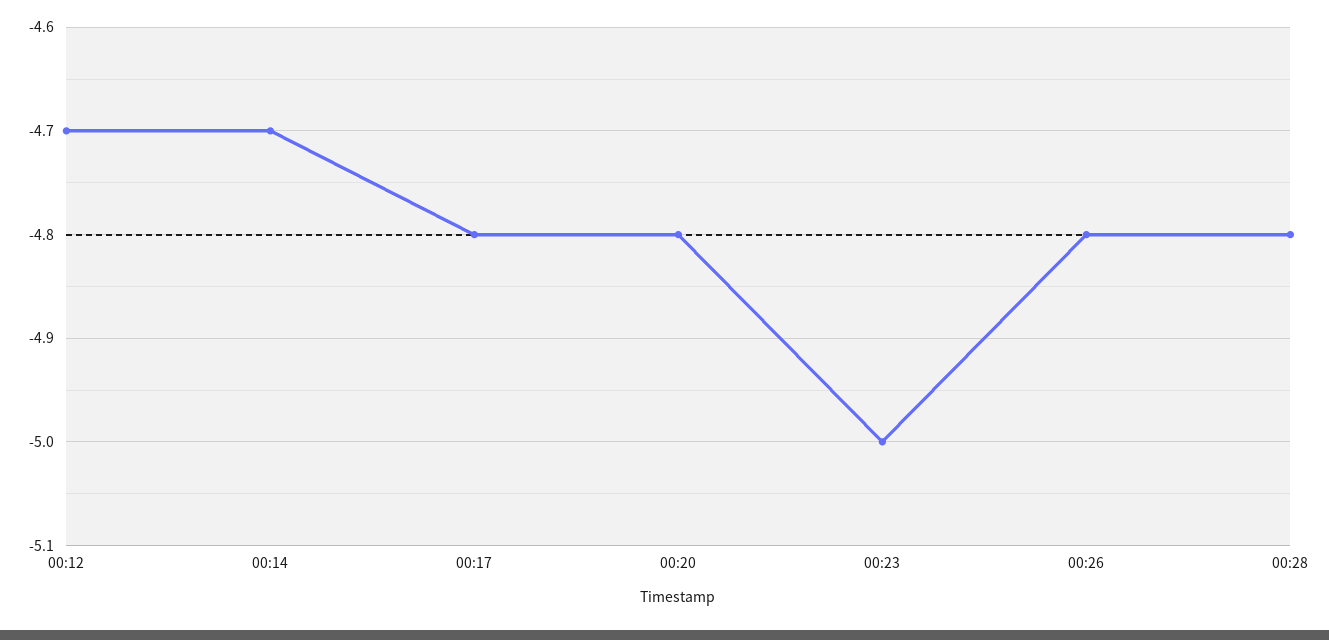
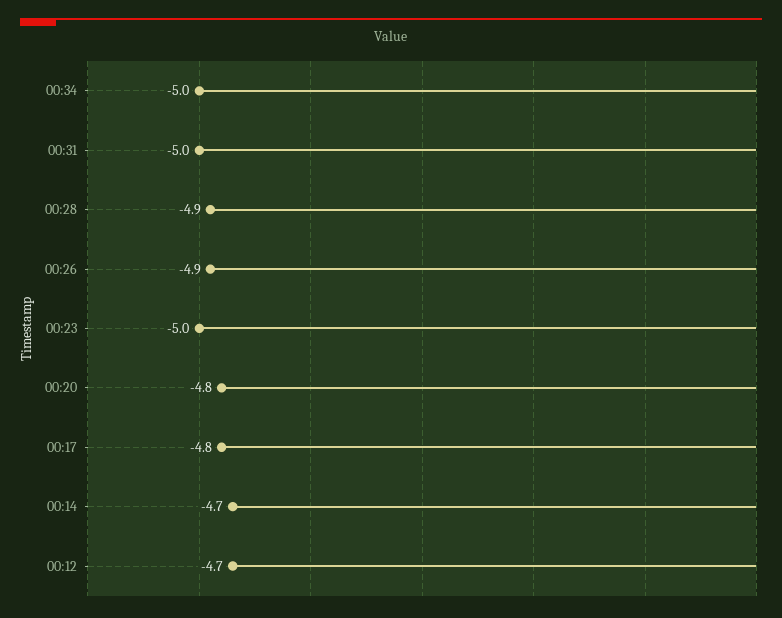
00:26: -4.8 -> -4.9
00:28: -4.8 -> -4.9
00:34: none -> -5
00:31: none -> -5

